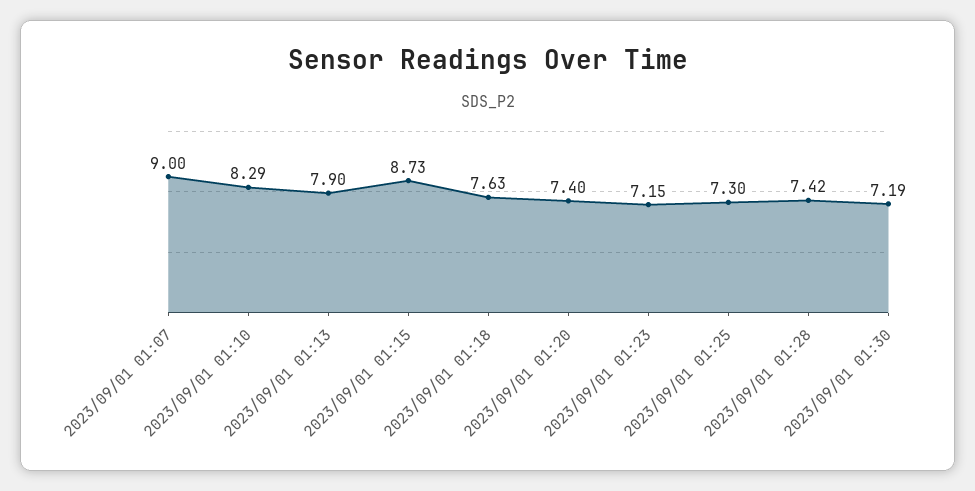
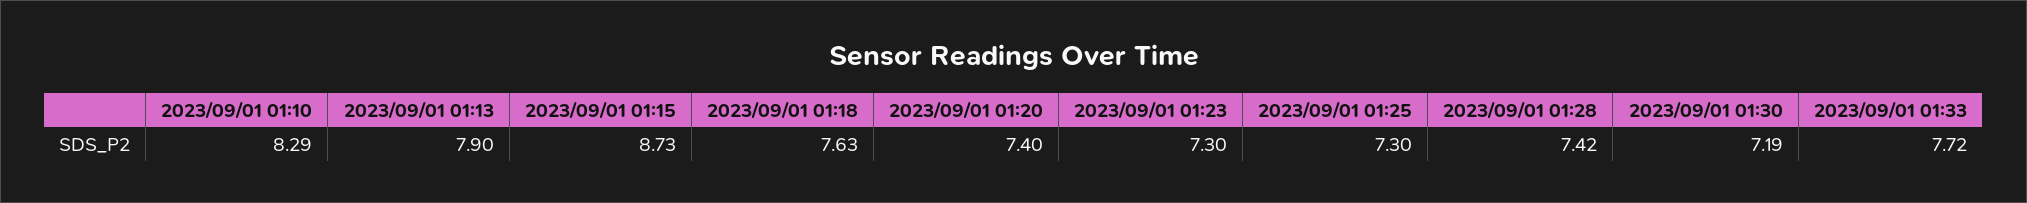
2023/09/01 01:07: 9 -> none
2023/09/01 01:23: 7.15 -> 7.3
2023/09/01 01:33: none -> 7.72

